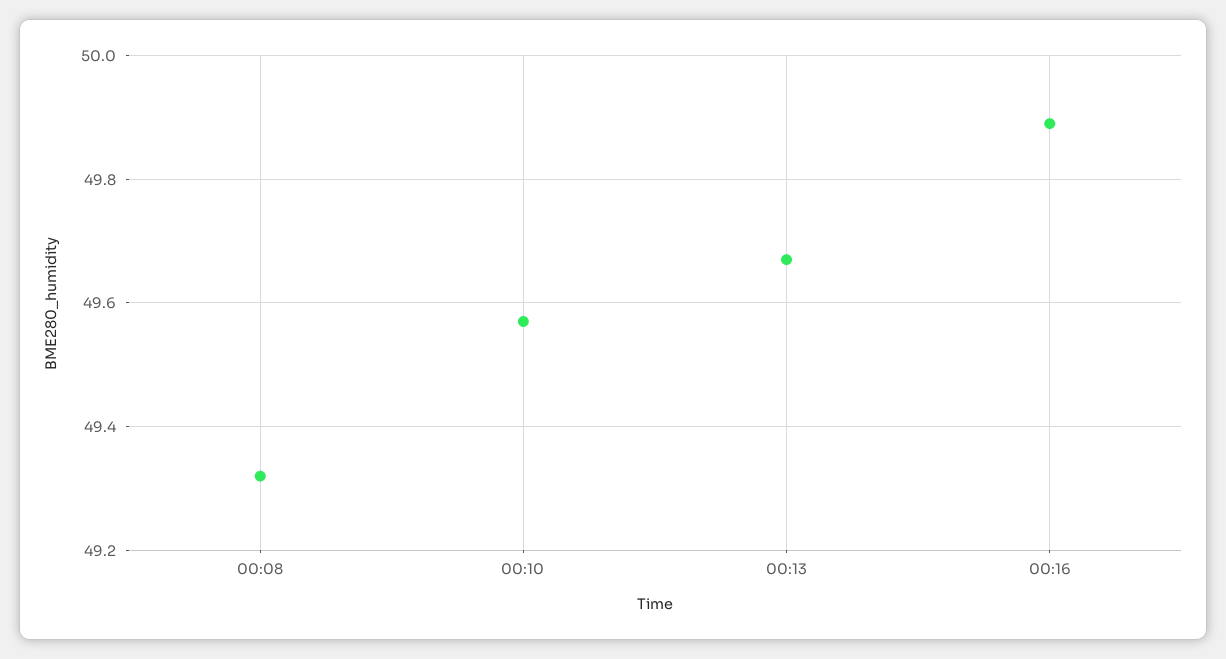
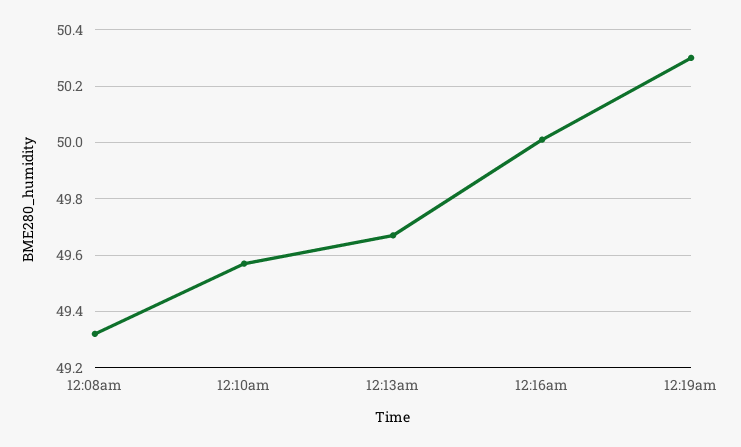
00:16: 49.9 -> 50
12:19am: none -> 50.3

